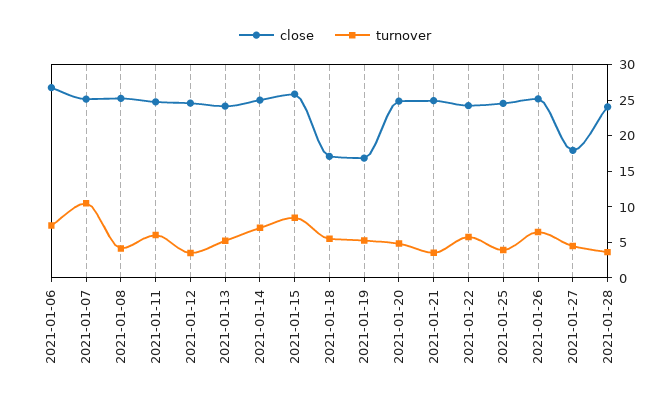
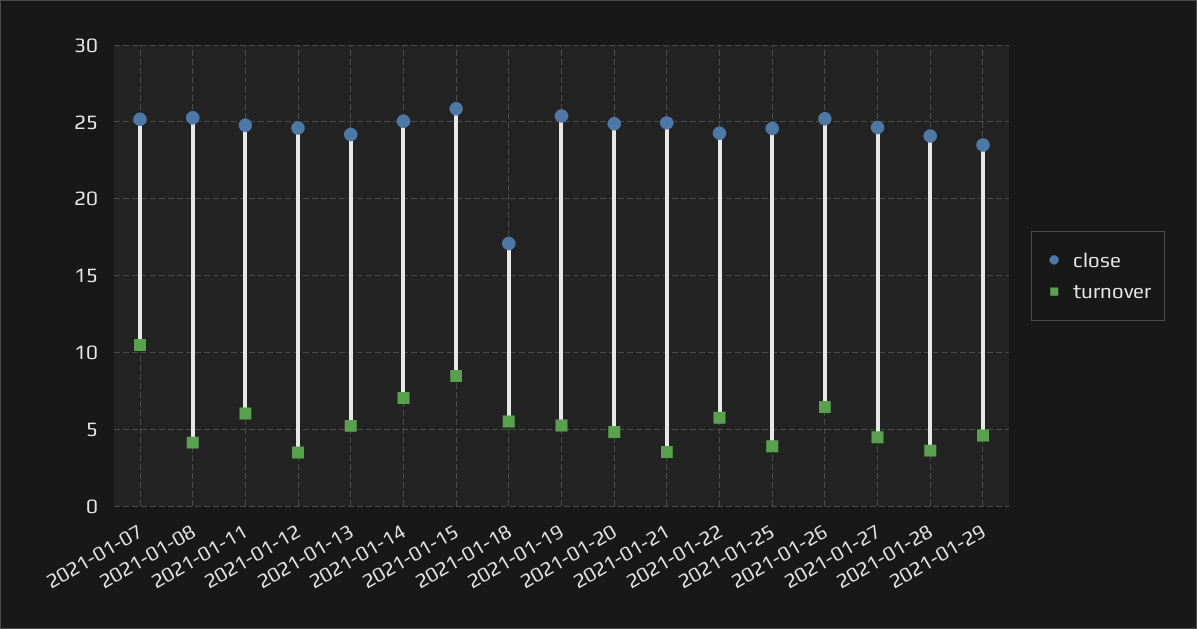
close, 2021-01-06: 27.5 -> none
turnover, 2021-01-06: 7.5 -> none
close, 2021-01-19: 17.5 -> 25.5
close, 2021-01-27: 17.5 -> 24.5
close, 2021-01-29: none -> 23.5
turnover, 2021-01-29: none -> 4.5

